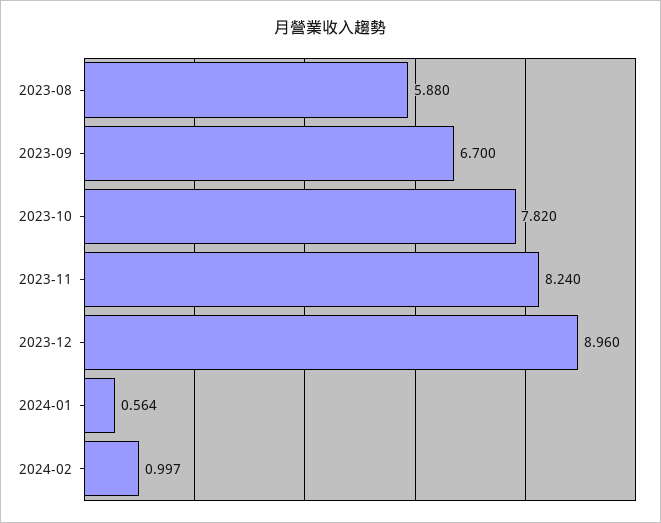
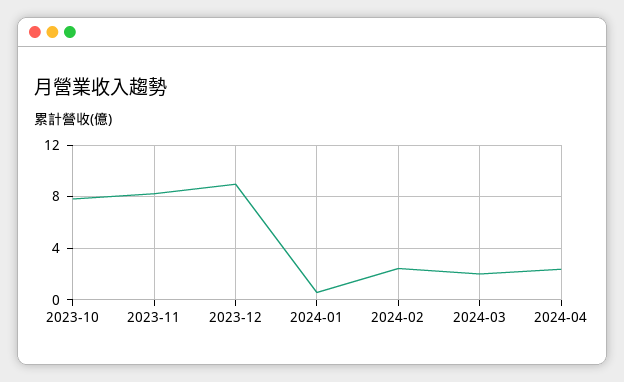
2023-08: 5.88 -> none
2023-09: 6.7 -> none
2024-02: 0.997 -> 2.5
2024-03: none -> 2
2024-04: none -> 2.5

